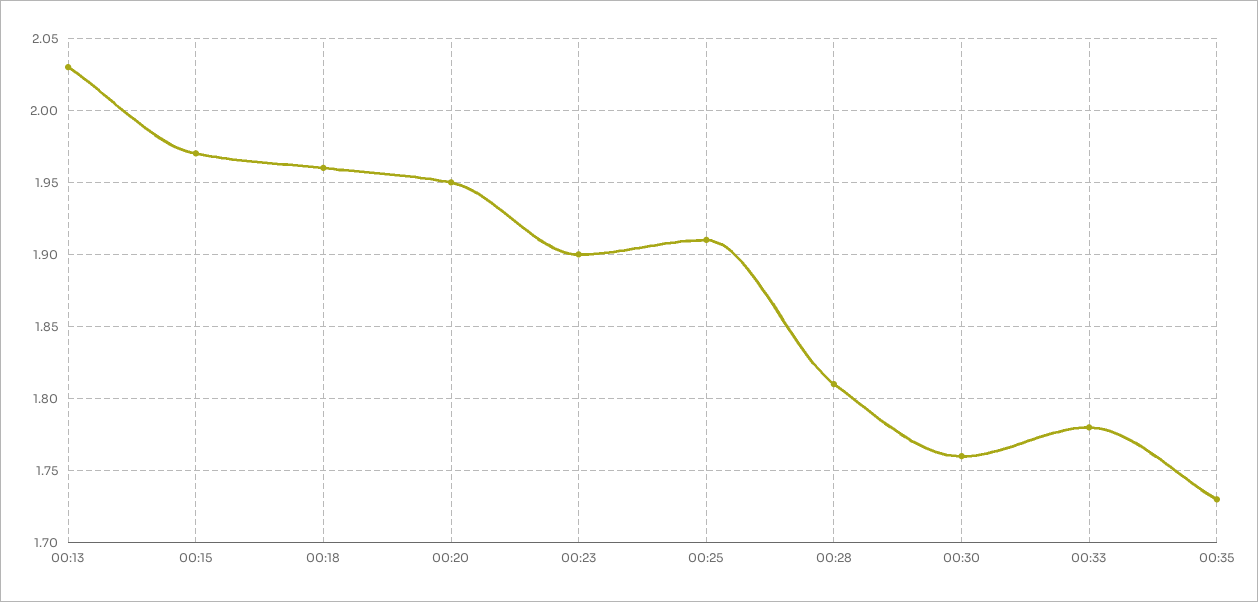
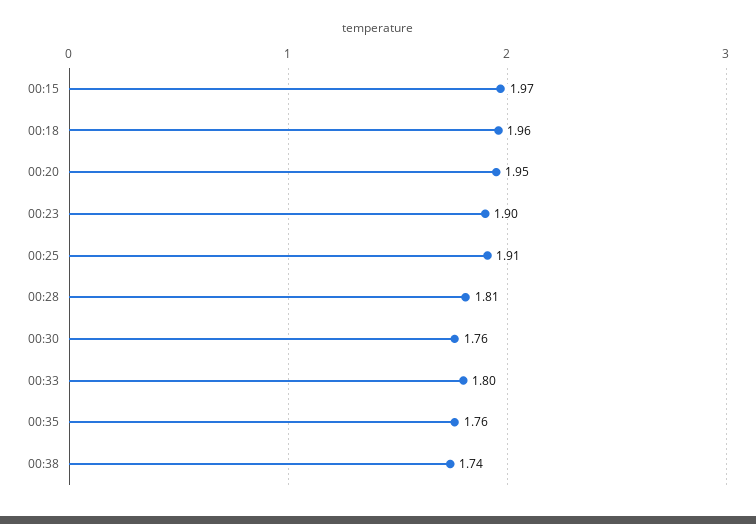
00:13: 2.03 -> none
00:33: 1.78 -> 1.8
00:35: 1.73 -> 1.76
00:38: none -> 1.74

